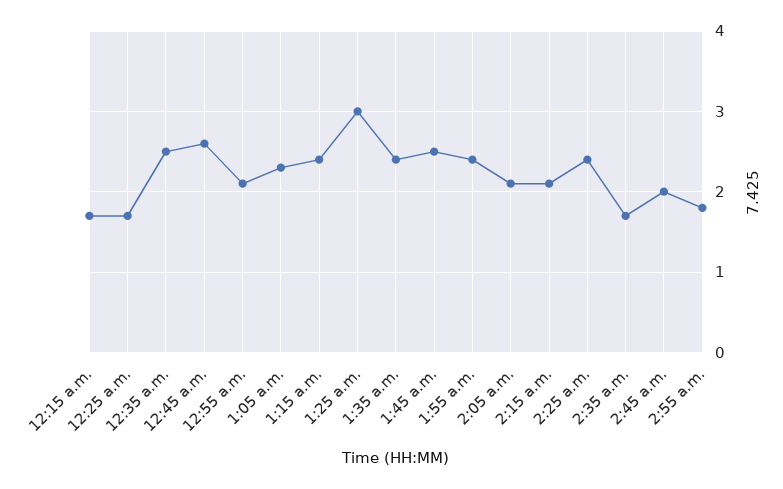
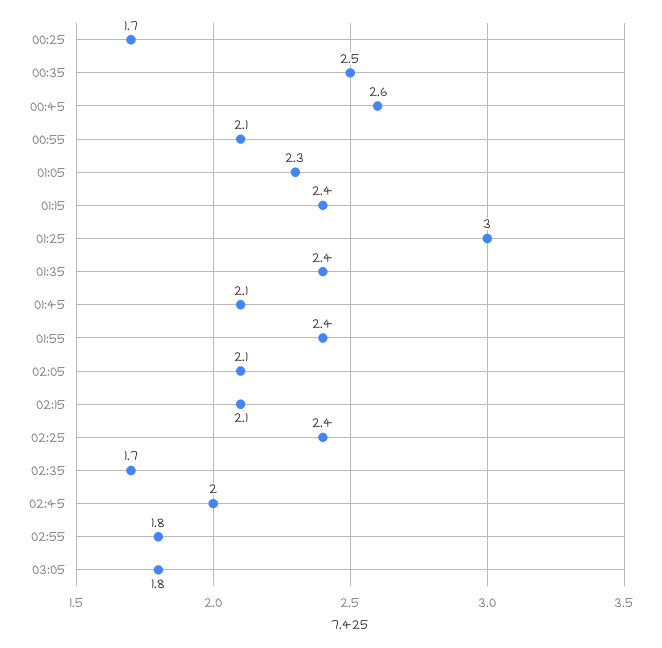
12:15 a.m.: 1.7 -> none
1:45 a.m.: 2.5 -> 2.1
03:05: none -> 1.8

